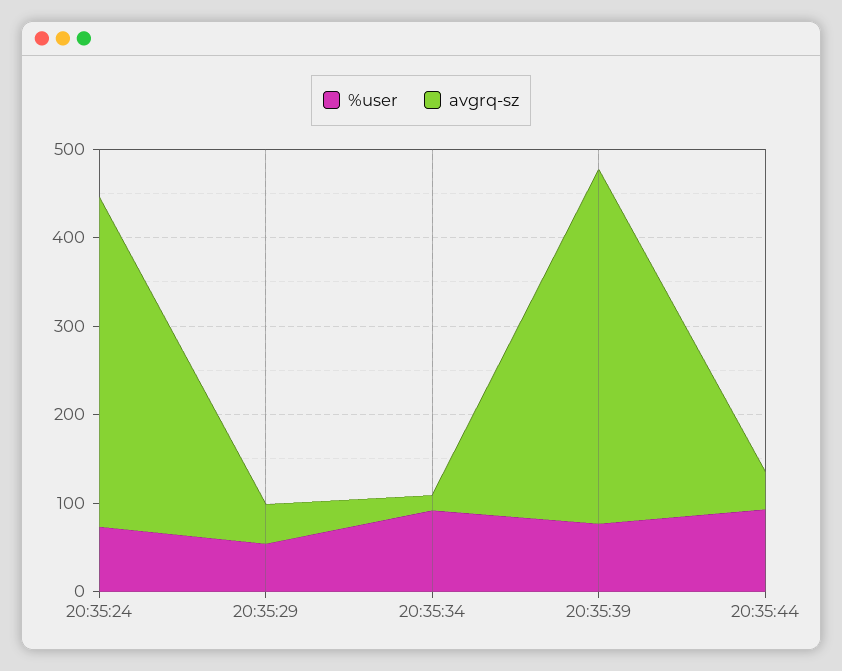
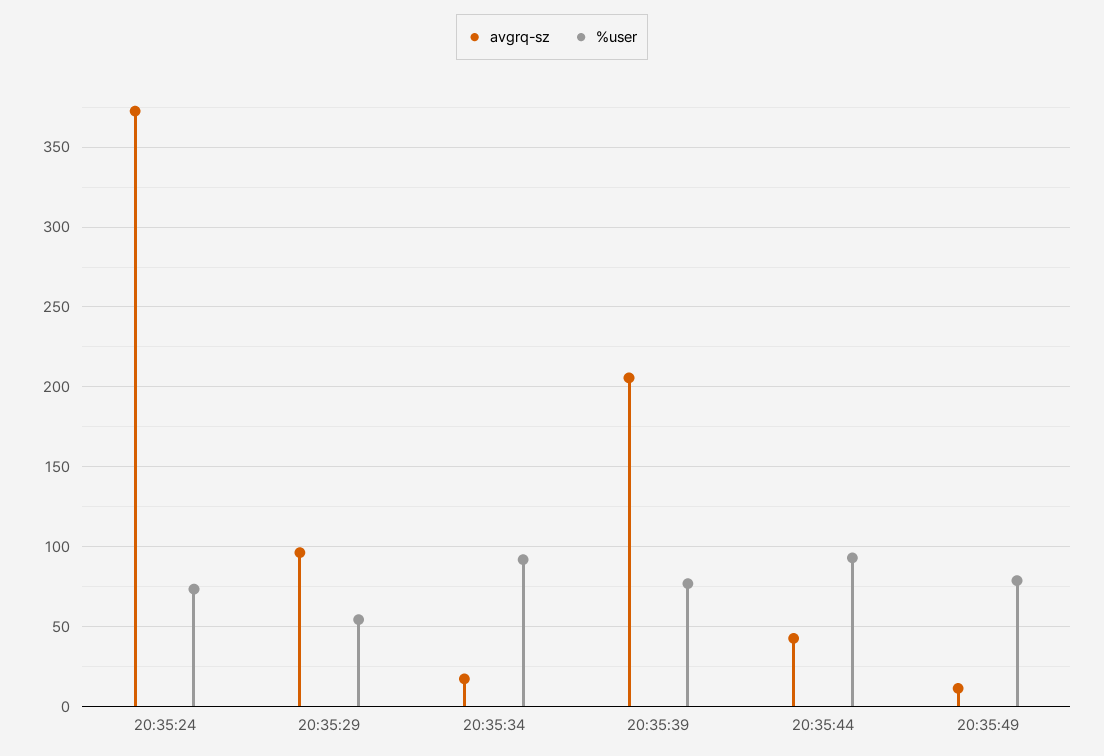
avgrq-sz, 20:35:29: 40 -> 95
avgrq-sz, 20:35:39: 400 -> 205
avgrq-sz, 20:35:49: none -> 10
%user, 20:35:49: none -> 80

